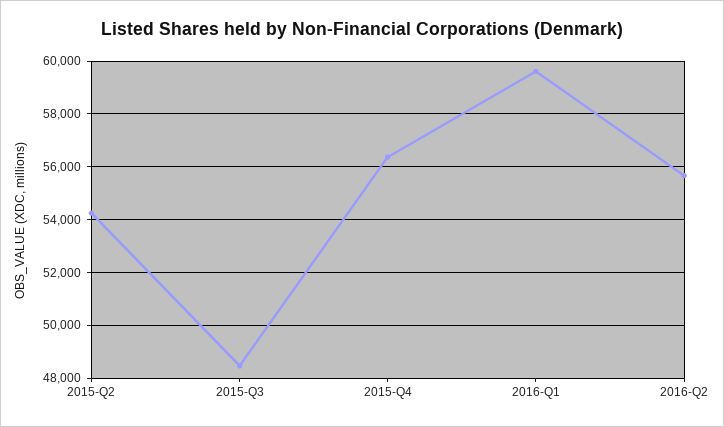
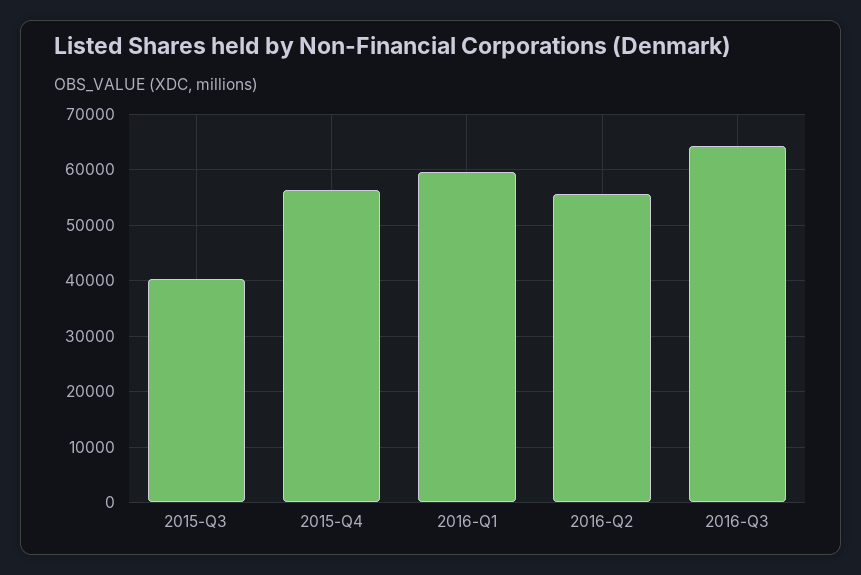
2015-Q2: 54250 -> none
2015-Q3: 48500 -> 40000
2016-Q3: none -> 64000

